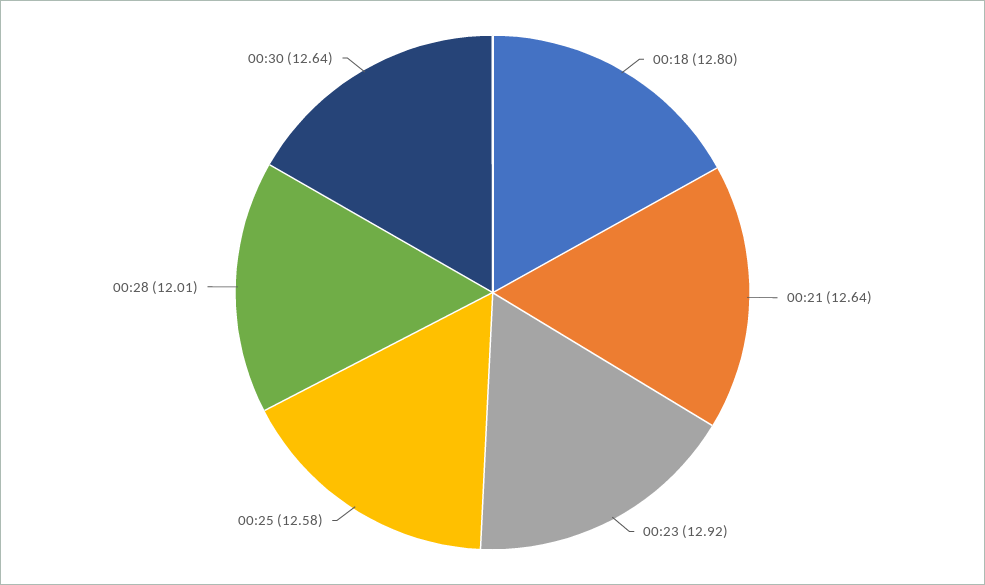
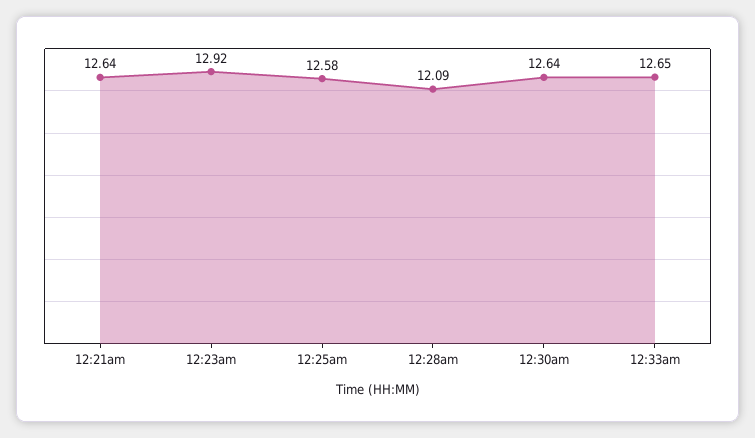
00:18: 12.8 -> none
00:28: 12.01 -> 12.09
12:33am: none -> 12.65

